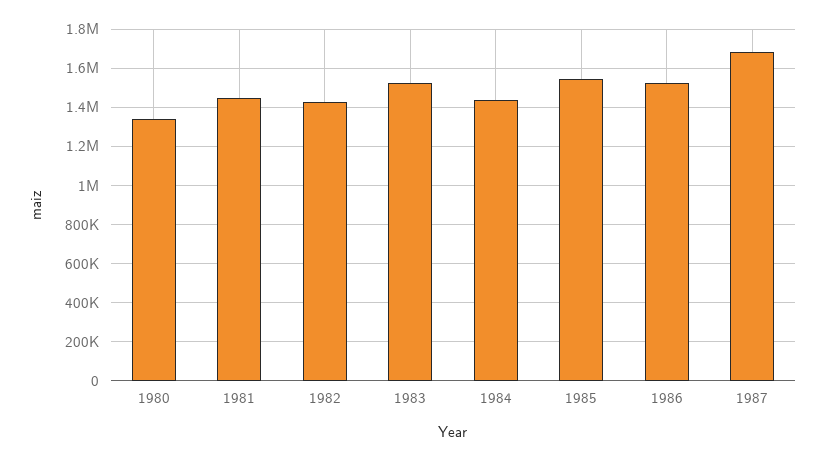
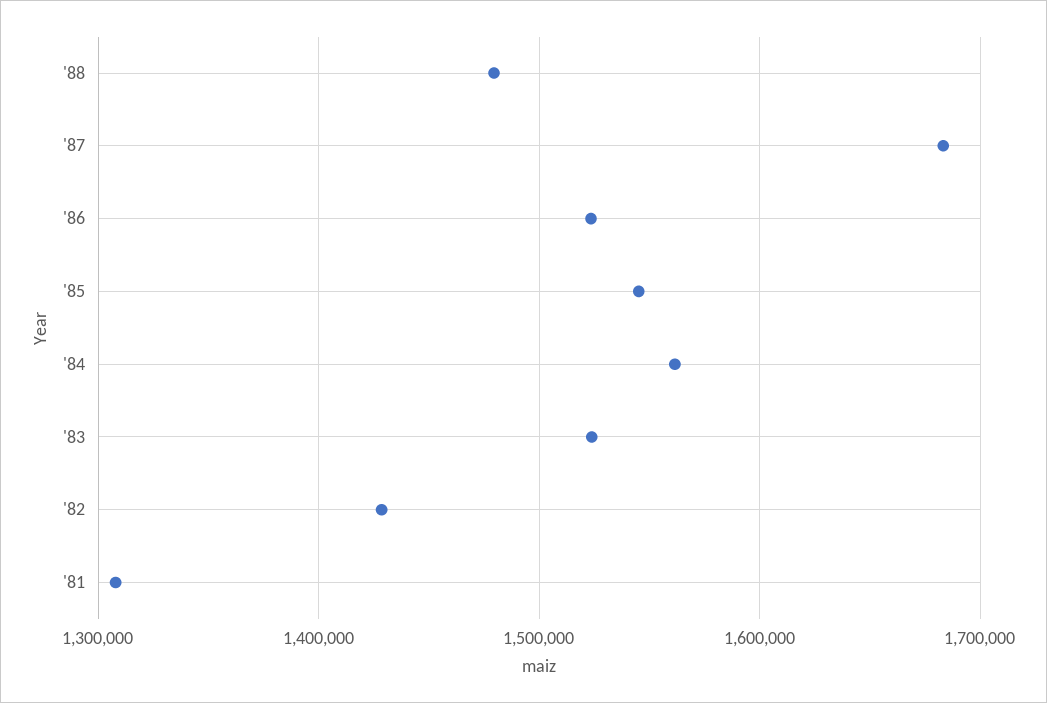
1980: 1350000 -> none
1981: 1450000 -> 1310000
1984: 1450000 -> 1560000
'88: none -> 1480000

